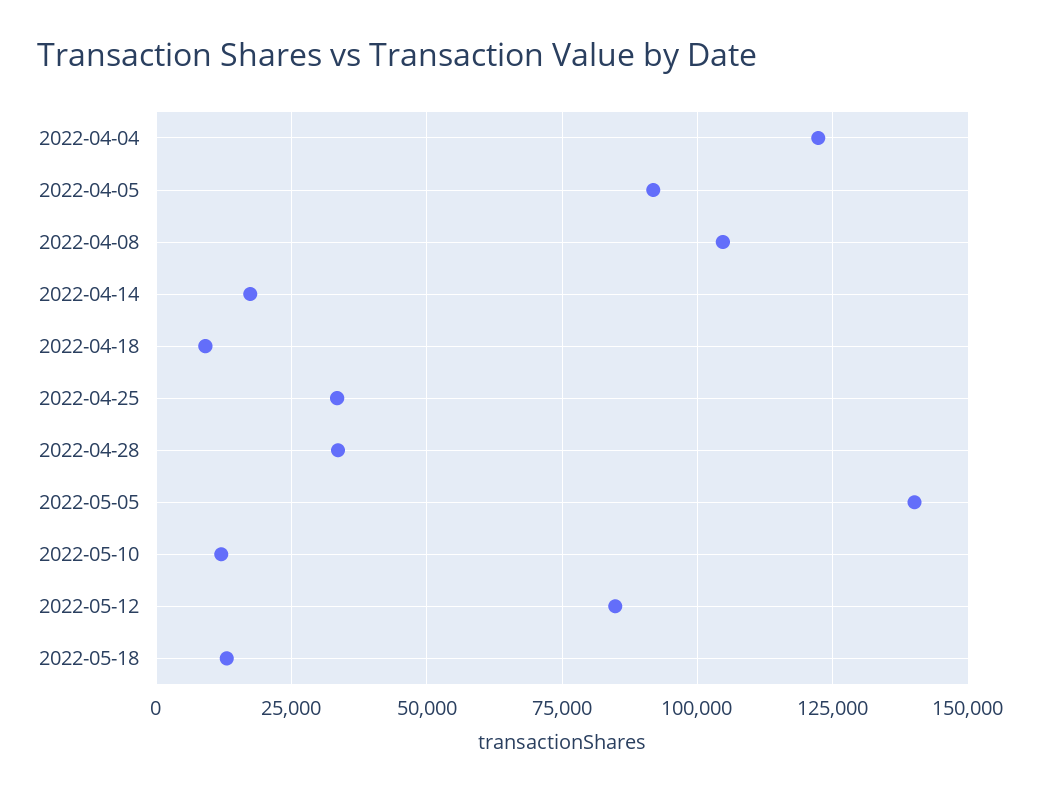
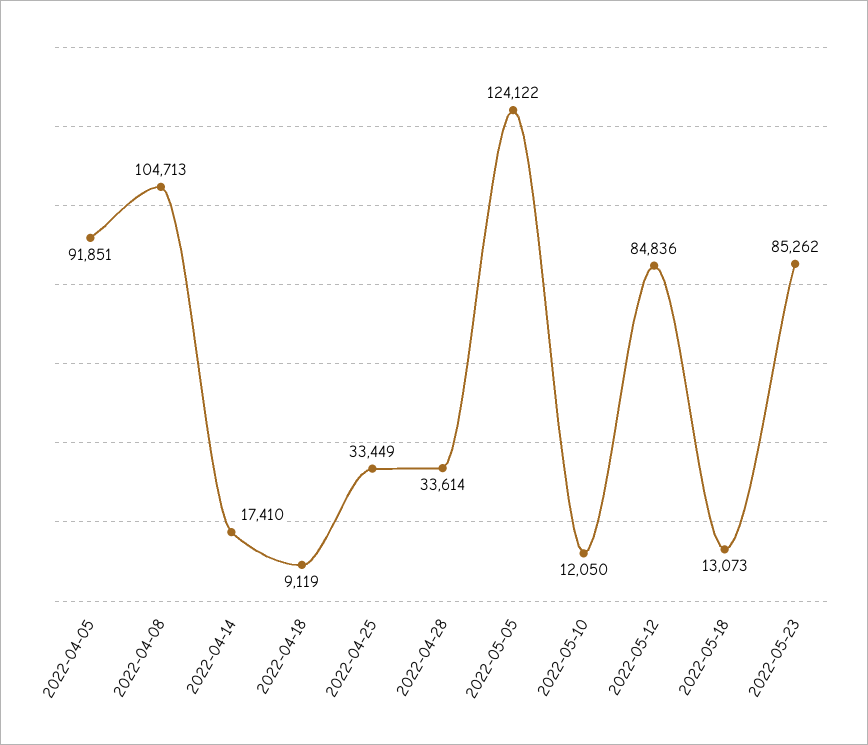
2022-04-04: 122500 -> none
2022-05-05: 140000 -> 124122
2022-05-23: none -> 85262

